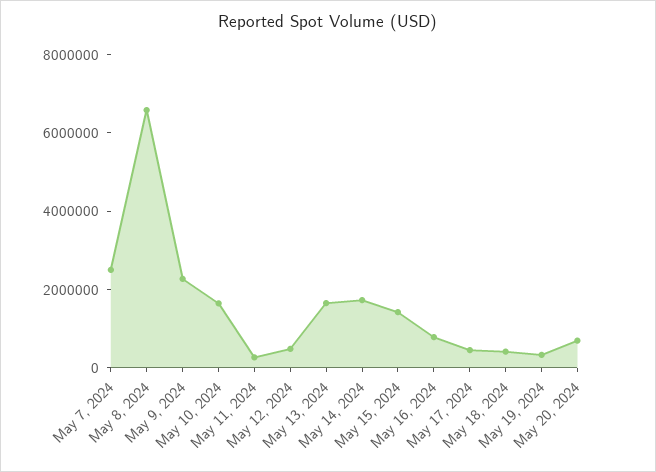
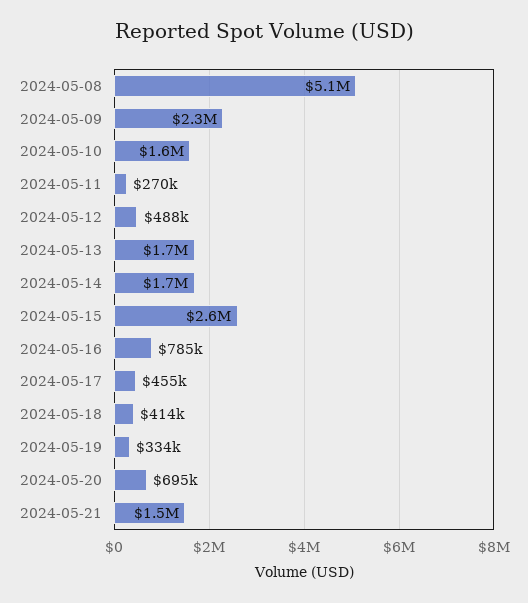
May 7, 2024: 2500000 -> none
May 8, 2024: 6500000 -> 5100000
May 15, 2024: 1500000 -> 2600000
2024-05-21: none -> 1500000

